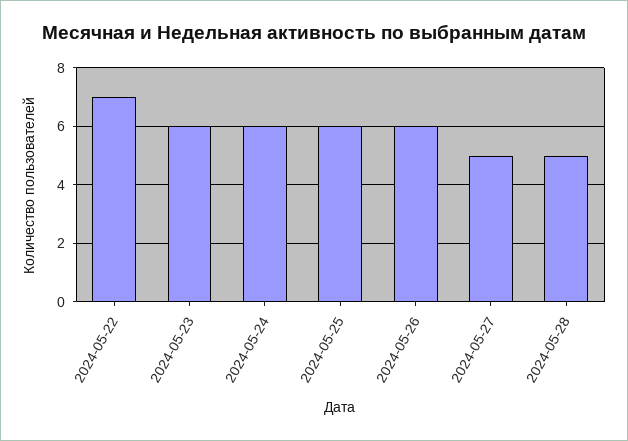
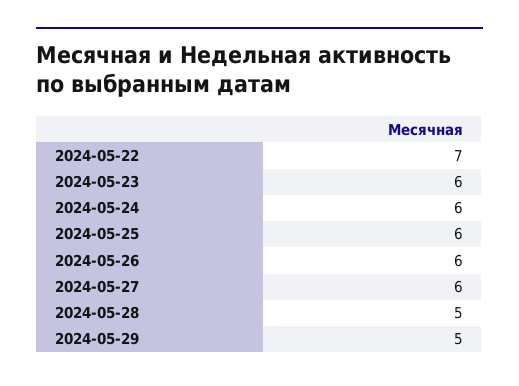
2024-05-27: 5 -> 6
2024-05-29: none -> 5

